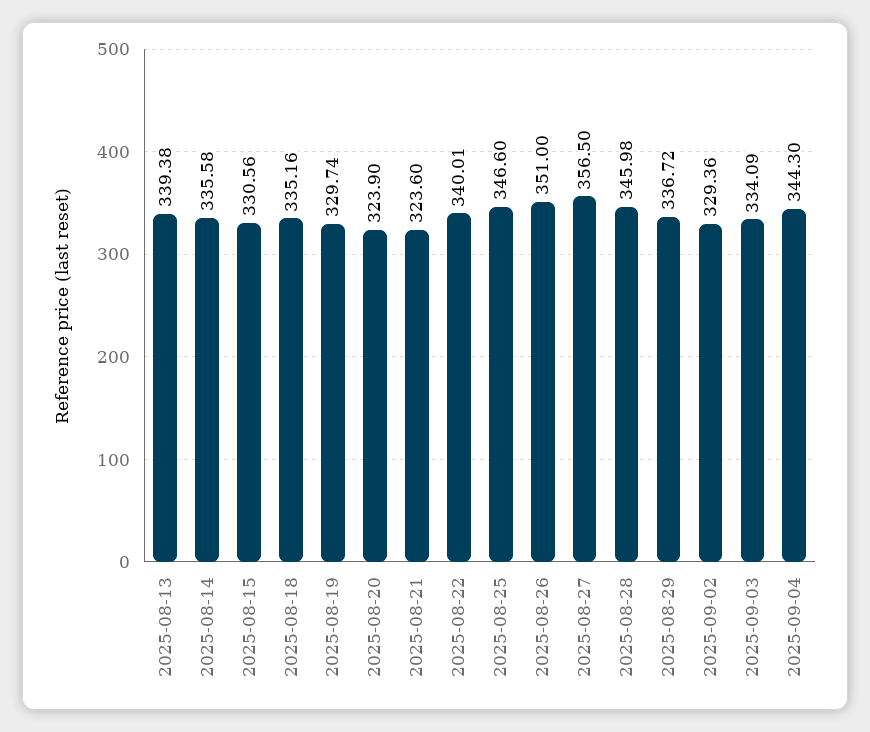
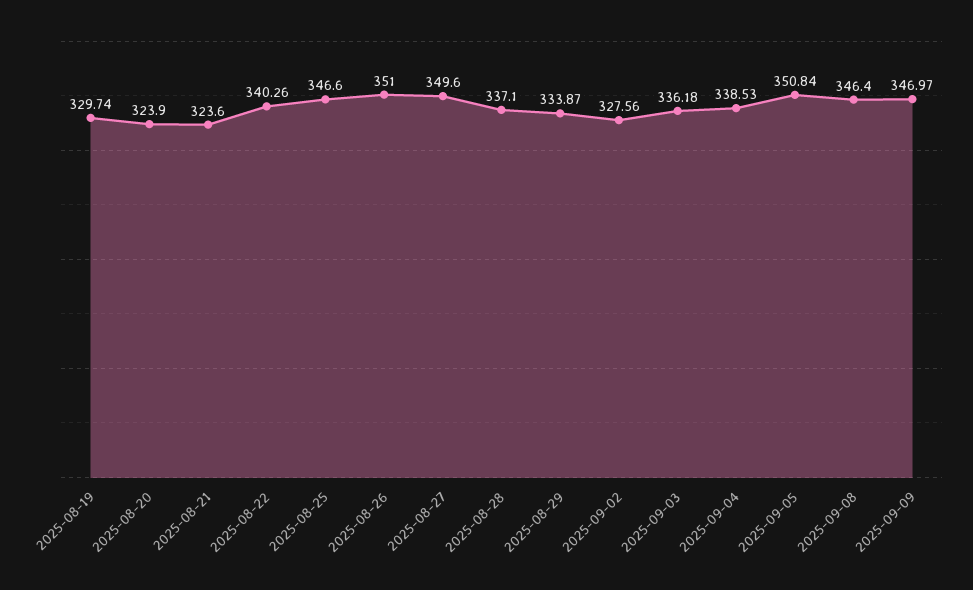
2025-08-13: 339.38 -> none
2025-08-14: 335.58 -> none
2025-08-15: 330.56 -> none
2025-08-18: 335.16 -> none
2025-08-22: 340.01 -> 340.26
2025-08-27: 356.5 -> 349.6
2025-08-28: 345.98 -> 337.1
2025-08-29: 336.72 -> 333.87
2025-09-02: 329.36 -> 327.56
2025-09-03: 334.09 -> 336.18
2025-09-04: 344.3 -> 338.53
2025-09-05: none -> 350.84
2025-09-08: none -> 346.4
2025-09-09: none -> 346.97

